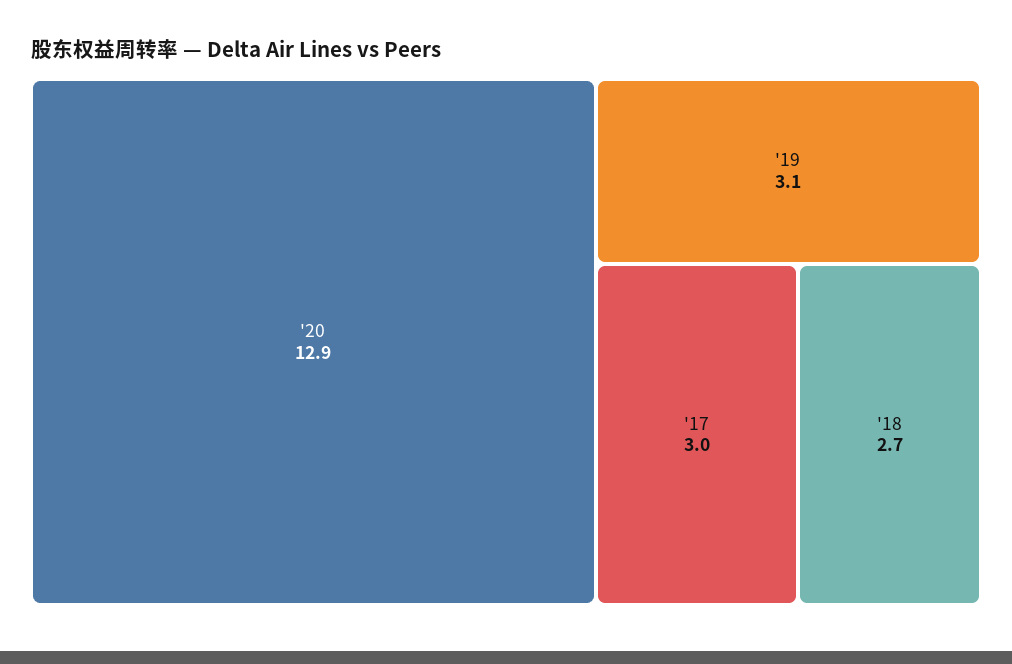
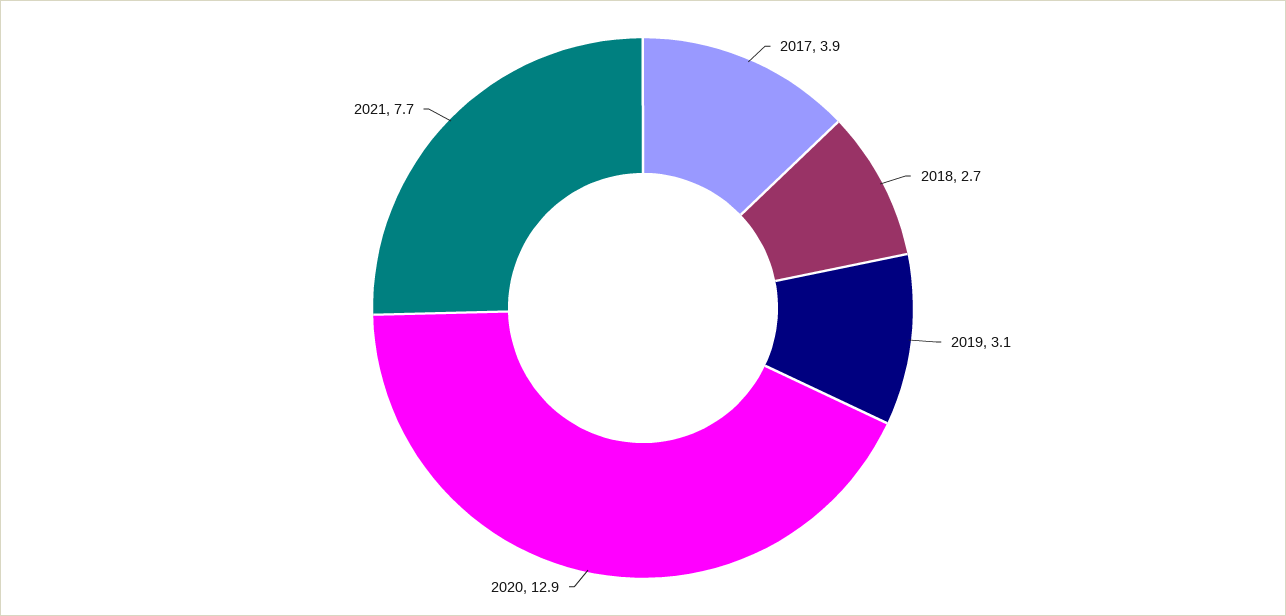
'17: 3 -> 3.9
2021: none -> 7.7

